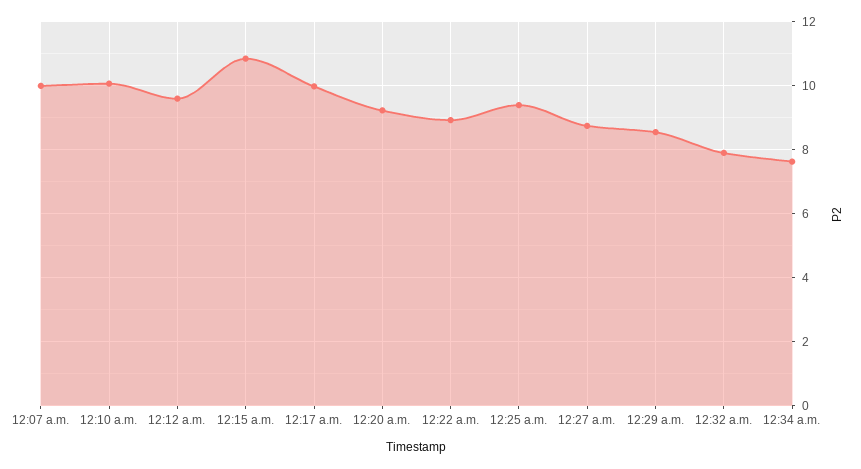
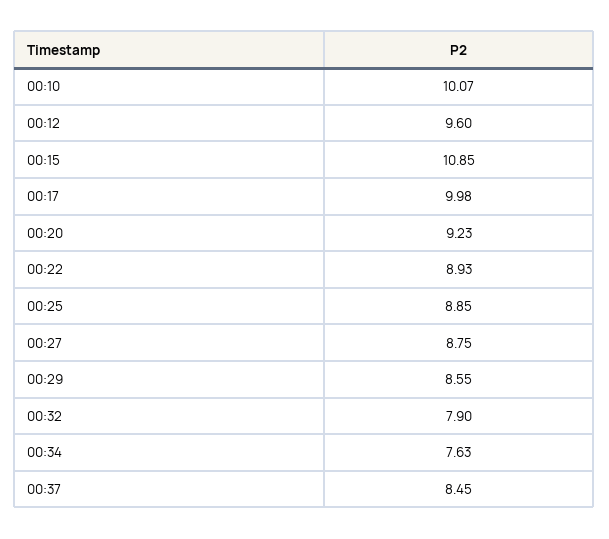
12:07 a.m.: 10 -> none
12:25 a.m.: 9.4 -> 8.85
00:37: none -> 8.45

